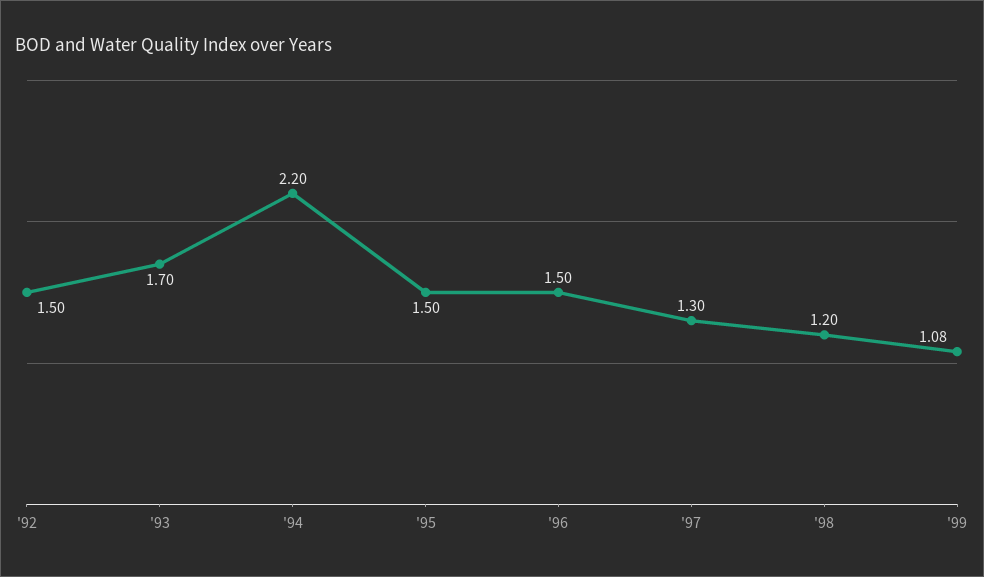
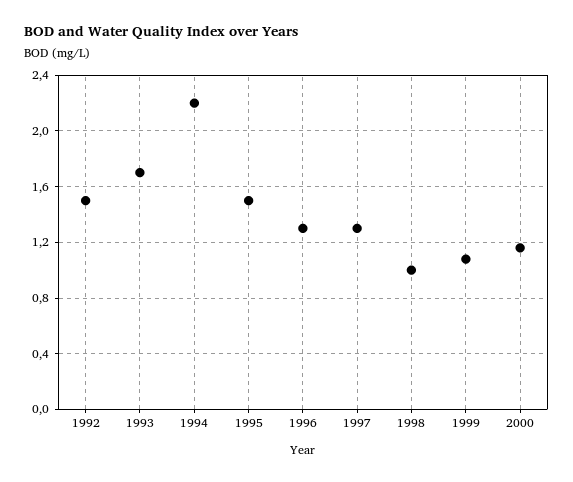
'96: 1.5 -> 1.3
'98: 1.2 -> 1
2000: none -> 1.15

